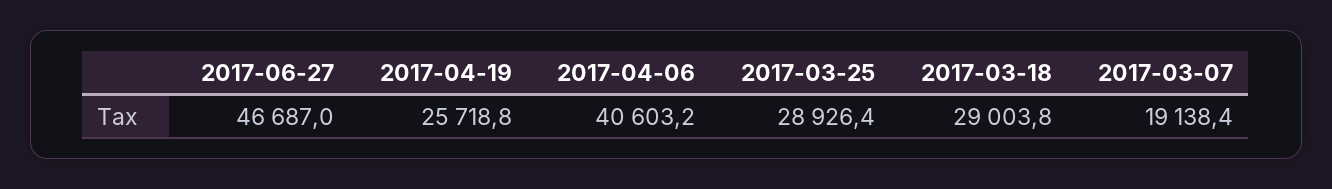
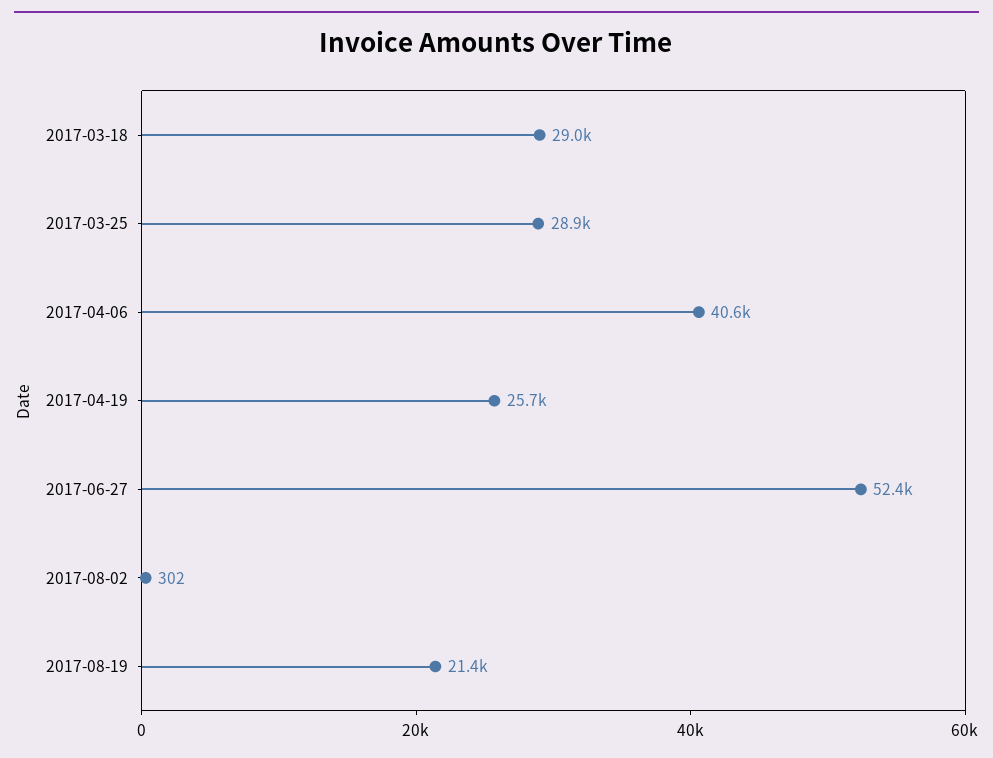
2017-06-27: 46687 -> 52400
2017-03-07: 19138.4 -> none
2017-08-02: none -> 302
2017-08-19: none -> 21400

